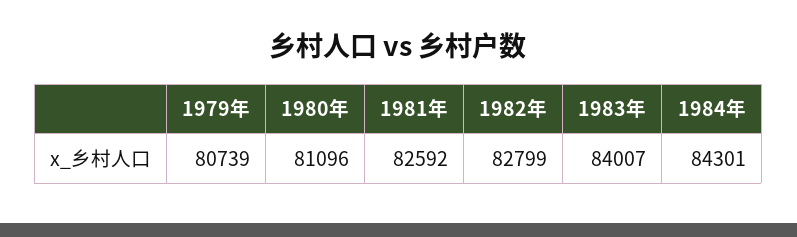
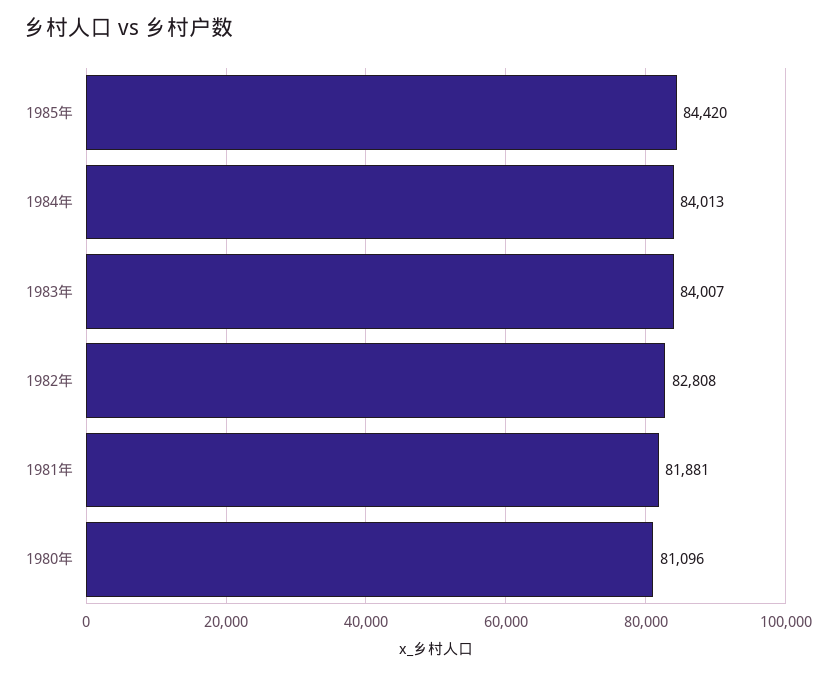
1979年: 80739 -> none
1981年: 82592 -> 81881
1982年: 82799 -> 82808
1984年: 84301 -> 84013
1985年: none -> 84420

